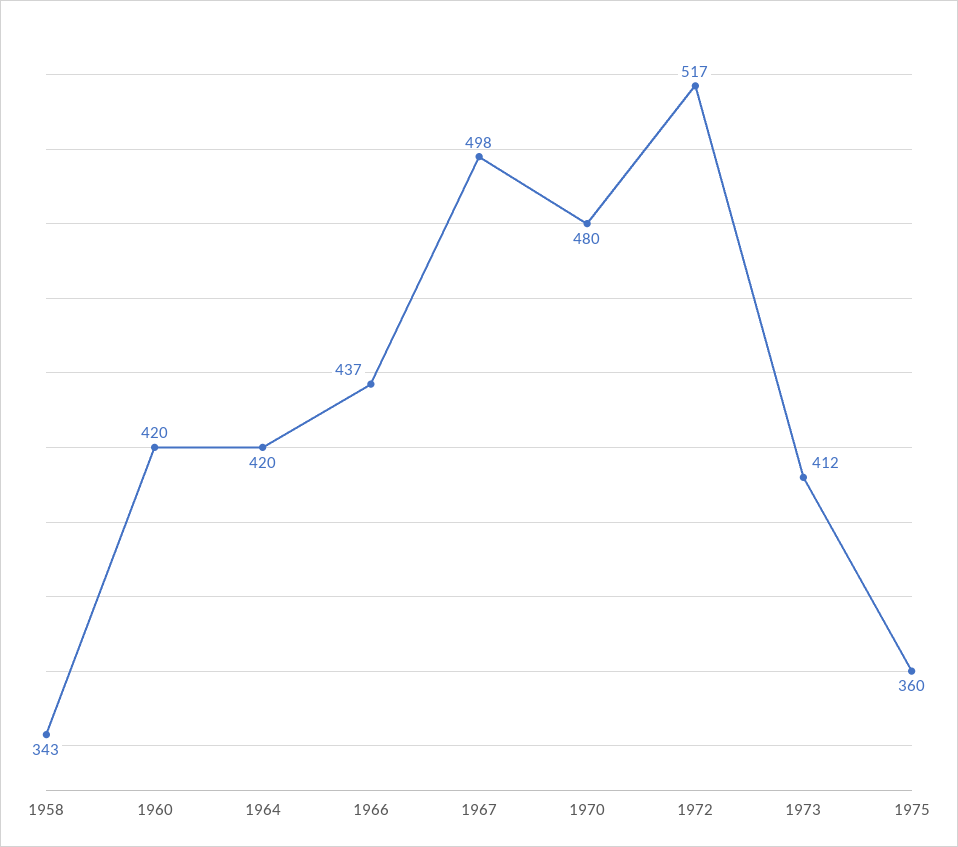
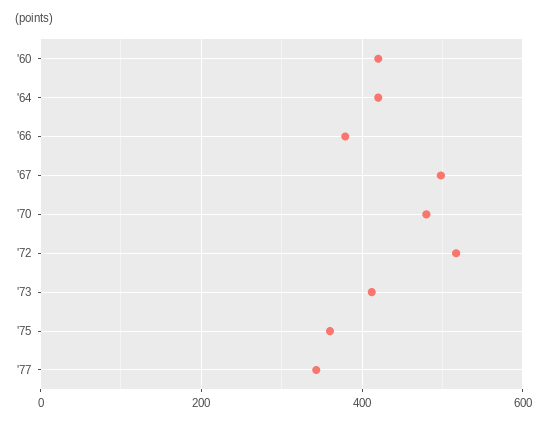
1958: 343 -> none
1966: 437 -> 380
'77: none -> 340

